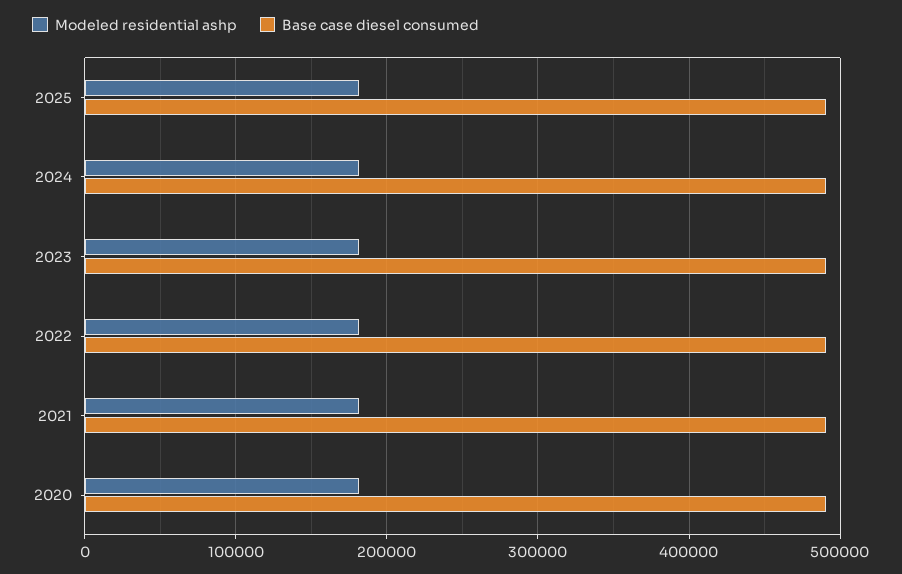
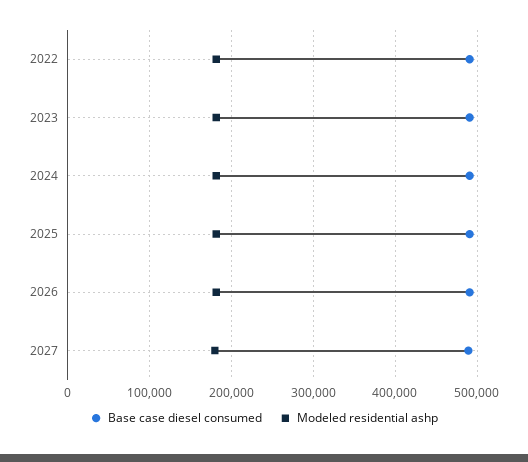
Modeled residential ashp, 2021: 180000 -> none
Base case diesel consumed, 2021: 490000 -> none
Modeled residential ashp, 2020: 180000 -> none
Base case diesel consumed, 2020: 490000 -> none
Base case diesel consumed, 2026: none -> 490000
Modeled residential ashp, 2026: none -> 180000
Base case diesel consumed, 2027: none -> 490000
Modeled residential ashp, 2027: none -> 180000

